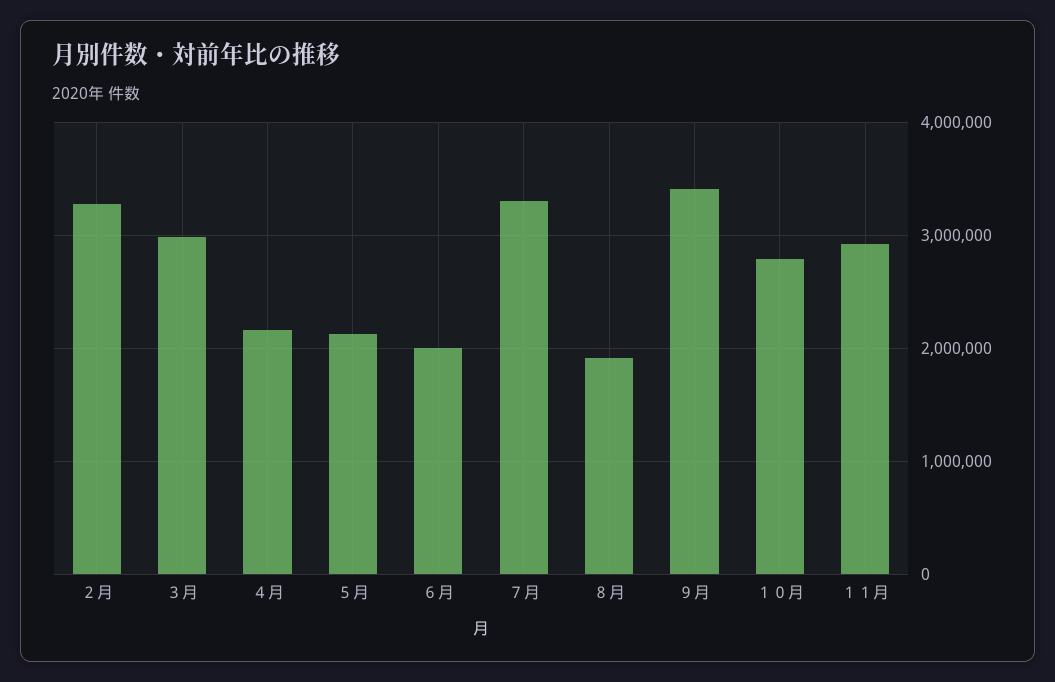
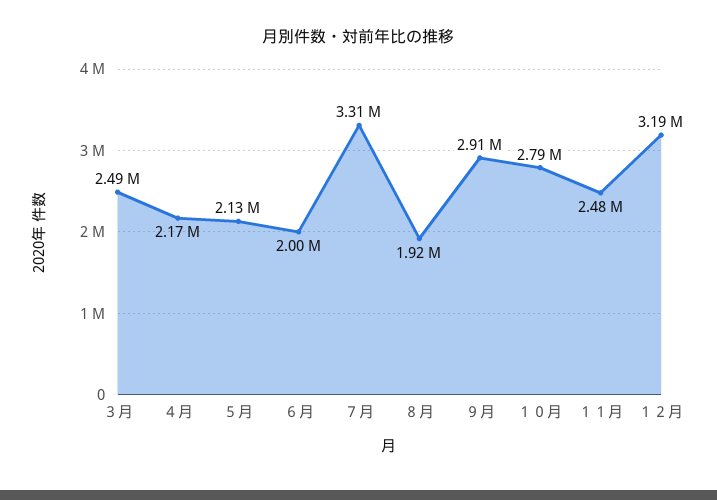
２月: 3300000 -> none
３月: 3000000 -> 2490000
９月: 3400000 -> 2910000
１１月: 2900000 -> 2480000
１２月: none -> 3190000

